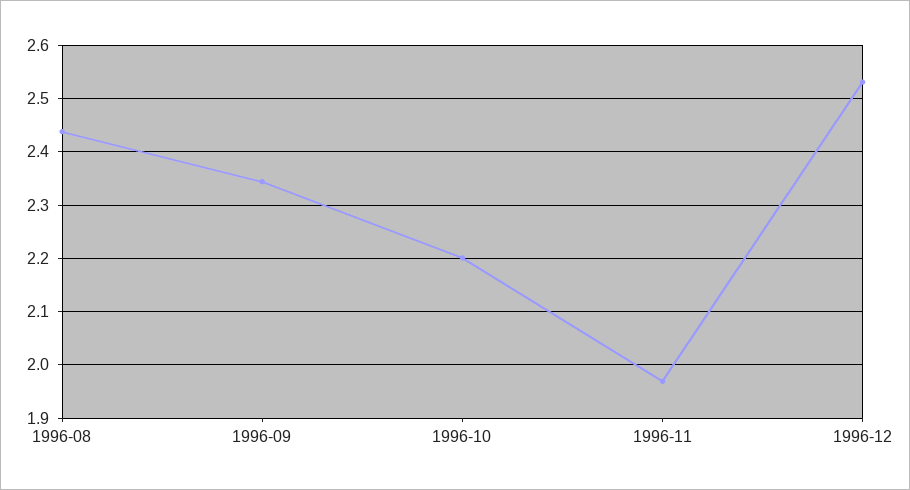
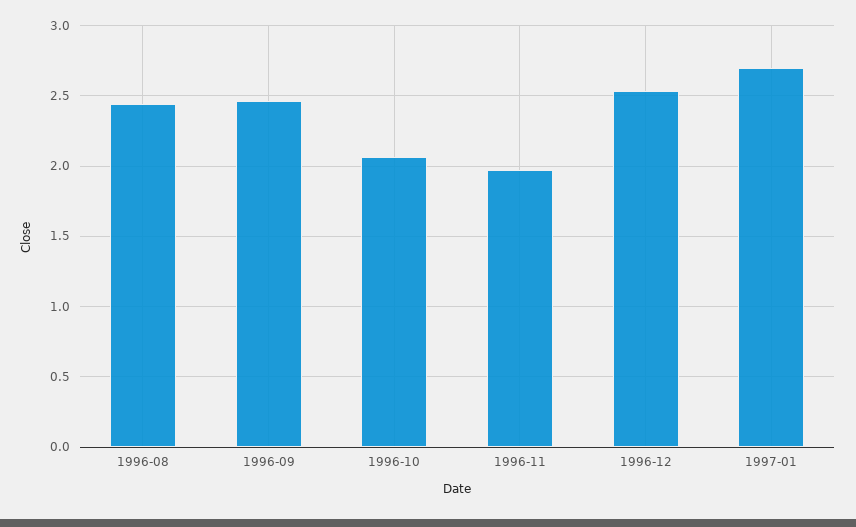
1996-09: 2.34 -> 2.45
1996-10: 2.2 -> 2.05
1997-01: none -> 2.7

